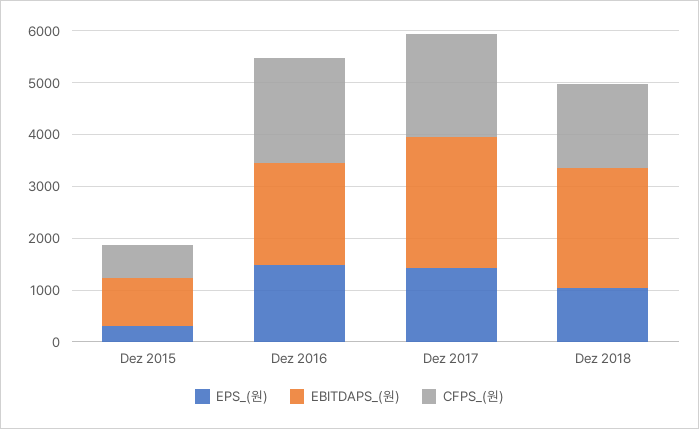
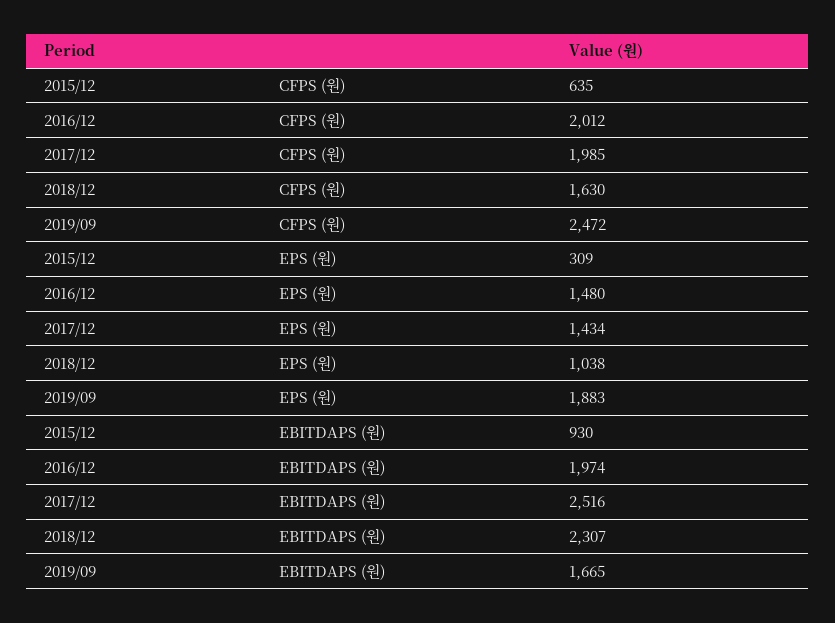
CFPS_(원), 2019/09: none -> 2472
EPS_(원), 2019/09: none -> 1883
EBITDAPS_(원), 2019/09: none -> 1665

